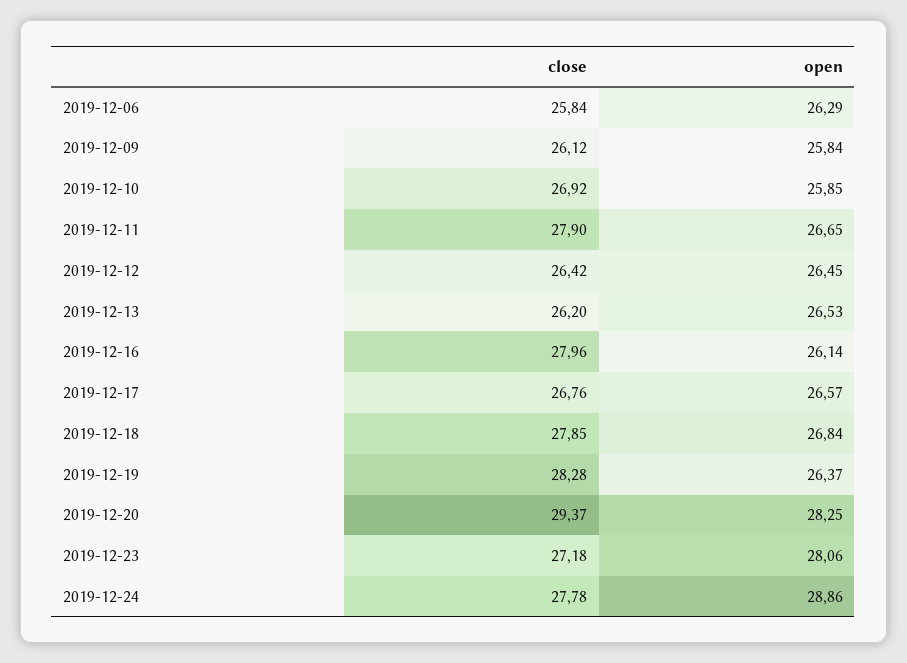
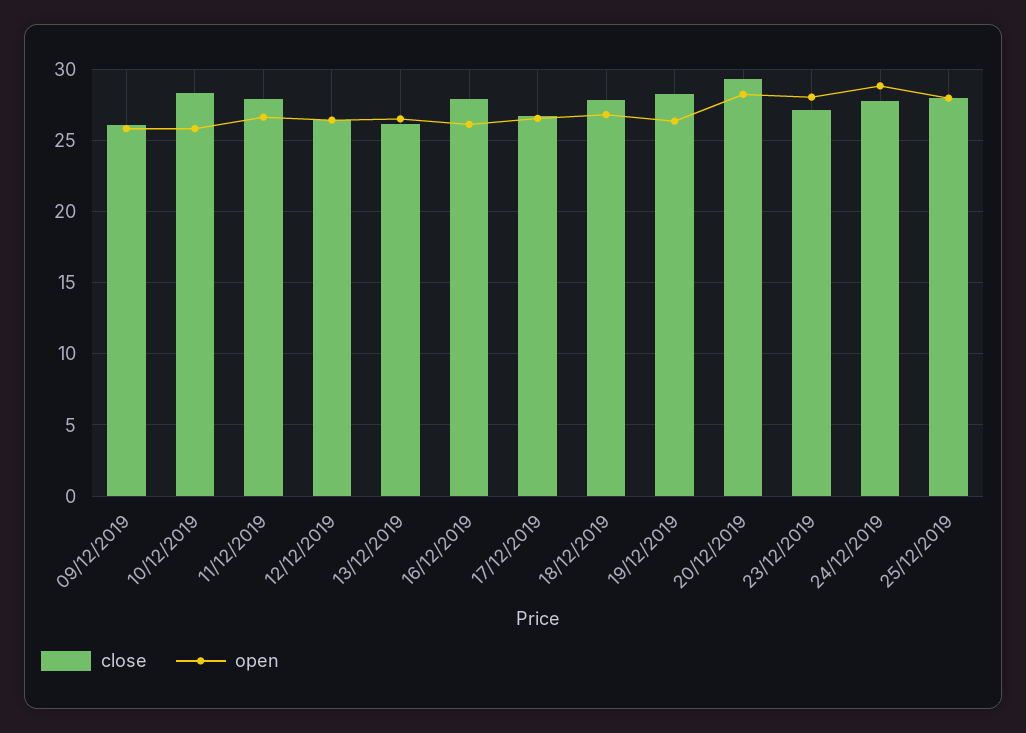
close, 2019-12-06: 25.84 -> none
open, 2019-12-06: 26.29 -> none
close, 2019-12-10: 26.92 -> 28.5
close, 25/12/2019: none -> 28
open, 25/12/2019: none -> 28

